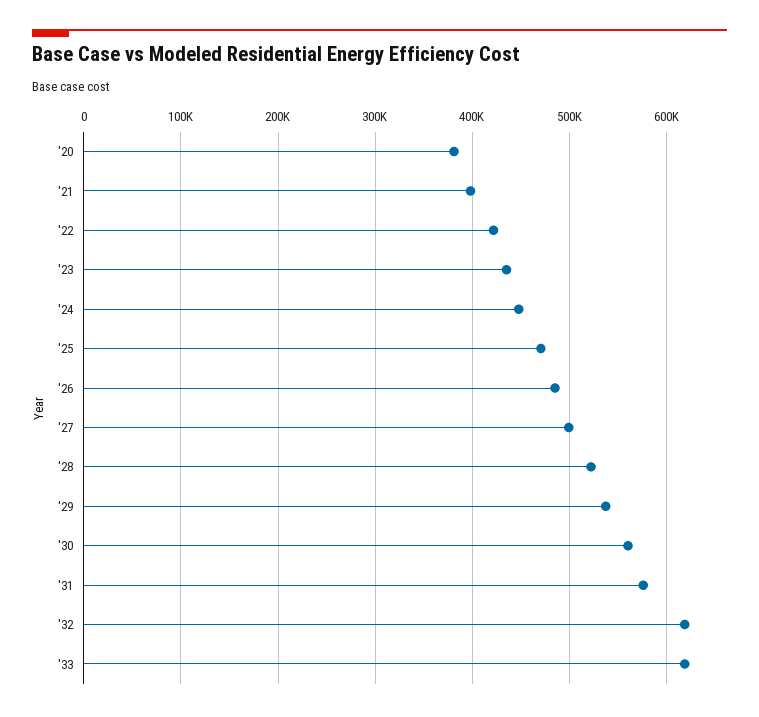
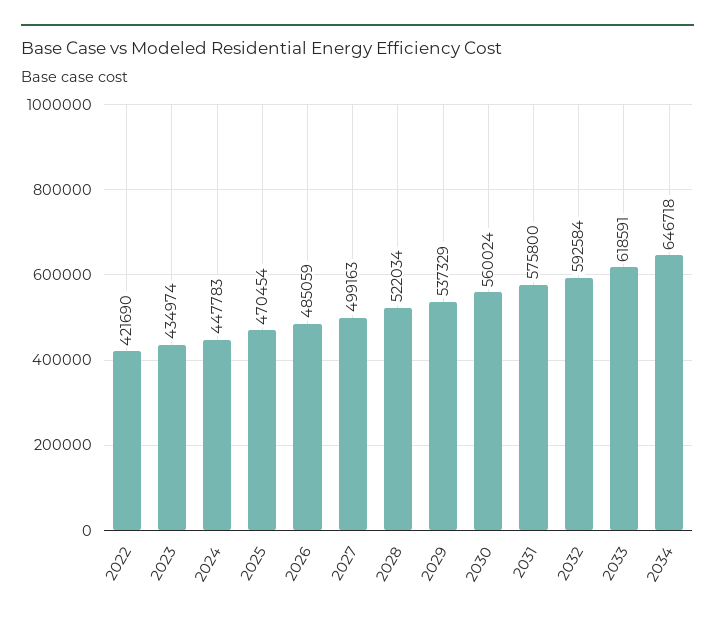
'20: 380000 -> none
'21: 400000 -> none
'32: 620000 -> 592584
2034: none -> 646718

